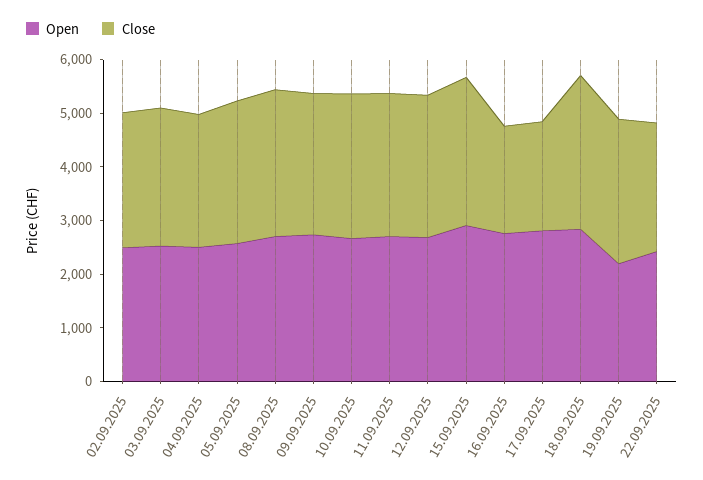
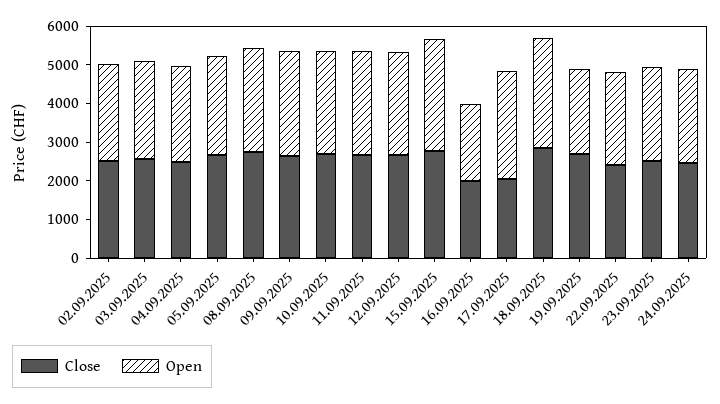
Open, 16.09.2025: 2800 -> 2000
Close, 23.09.2025: none -> 2500
Open, 23.09.2025: none -> 2500
Close, 24.09.2025: none -> 2500
Open, 24.09.2025: none -> 2500

